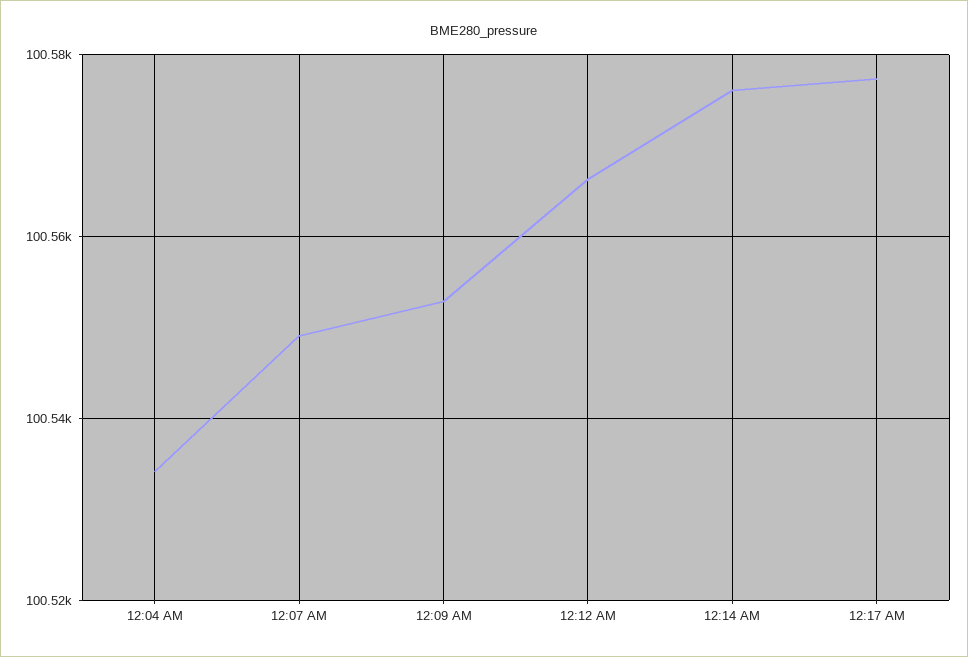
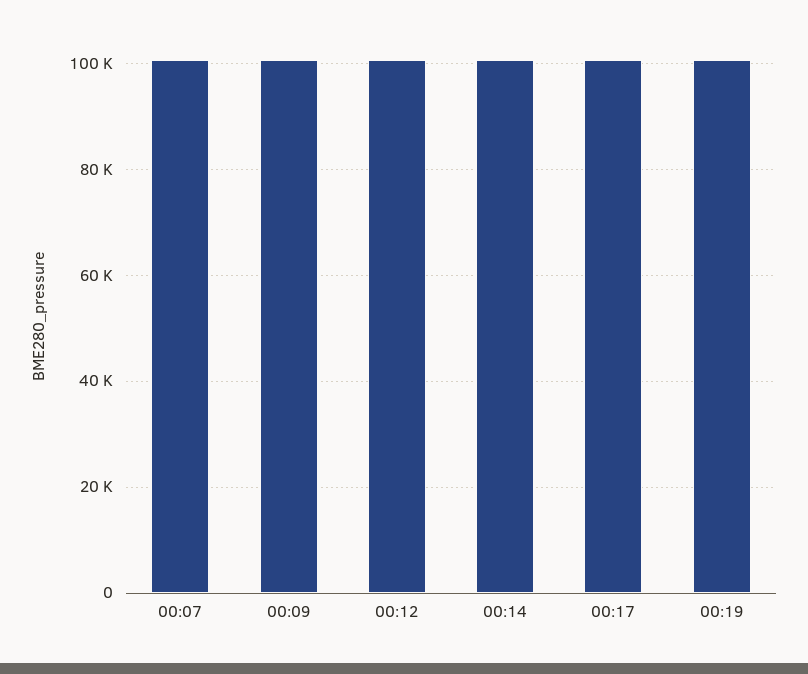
12:04 AM: 100534 -> none
00:19: none -> 100000

